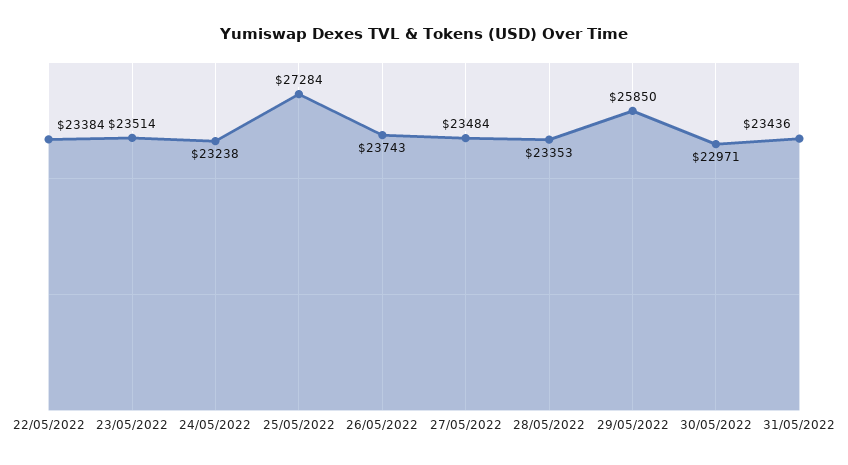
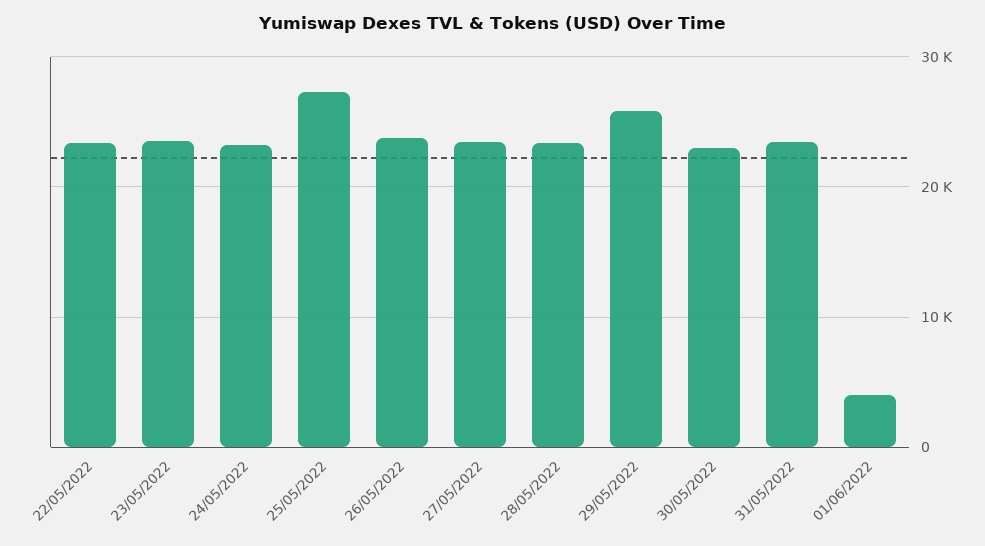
01/06/2022: none -> 4000

